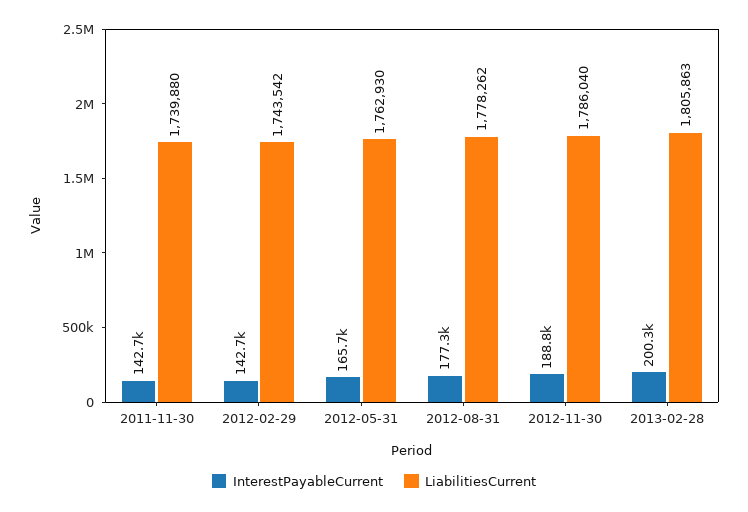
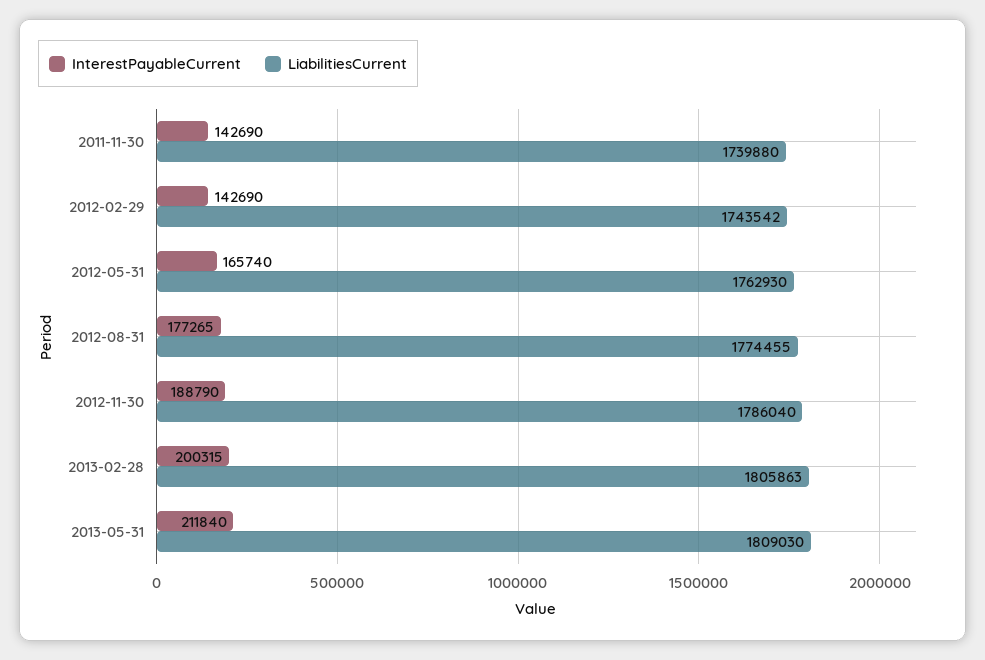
LiabilitiesCurrent, 2012-08-31: 1778262 -> 1774455
InterestPayableCurrent, 2013-05-31: none -> 211840
LiabilitiesCurrent, 2013-05-31: none -> 1809030

